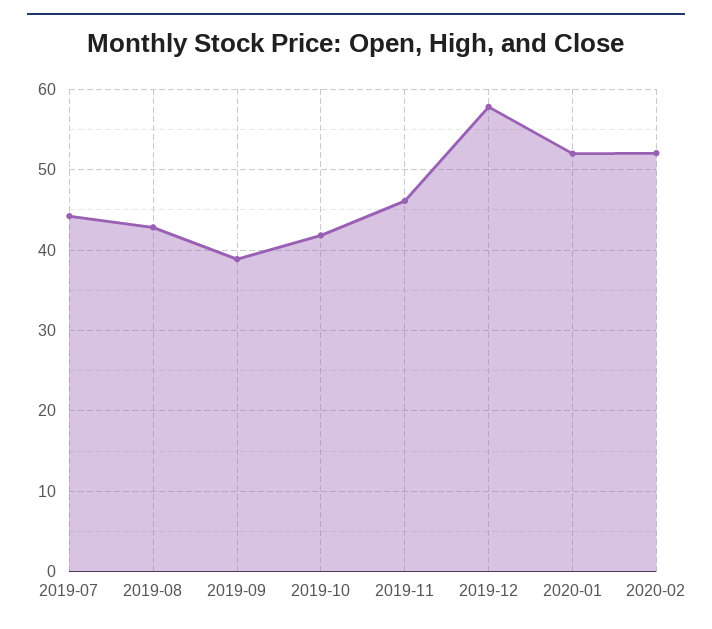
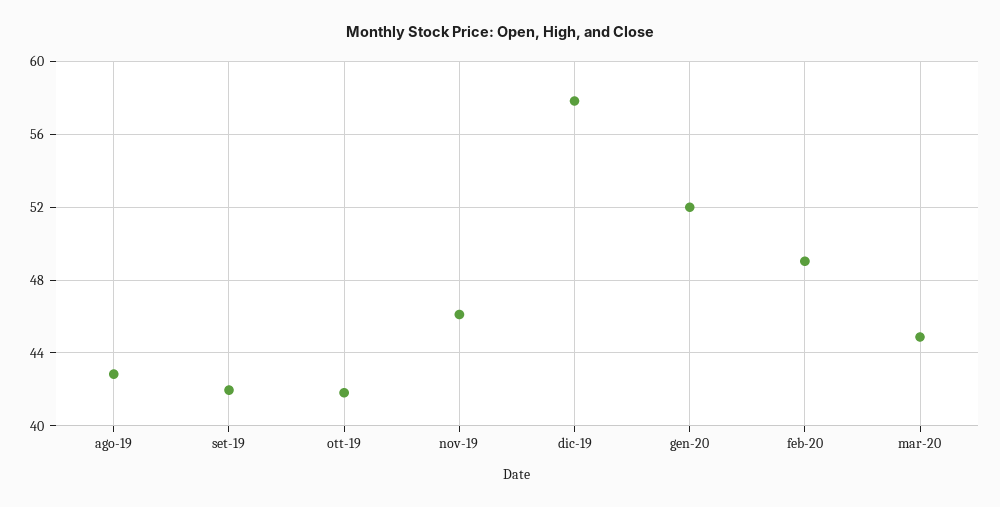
2019-07: 44 -> none
2019-09: 39 -> 42
2020-02: 52 -> 49
mar-20: none -> 45

